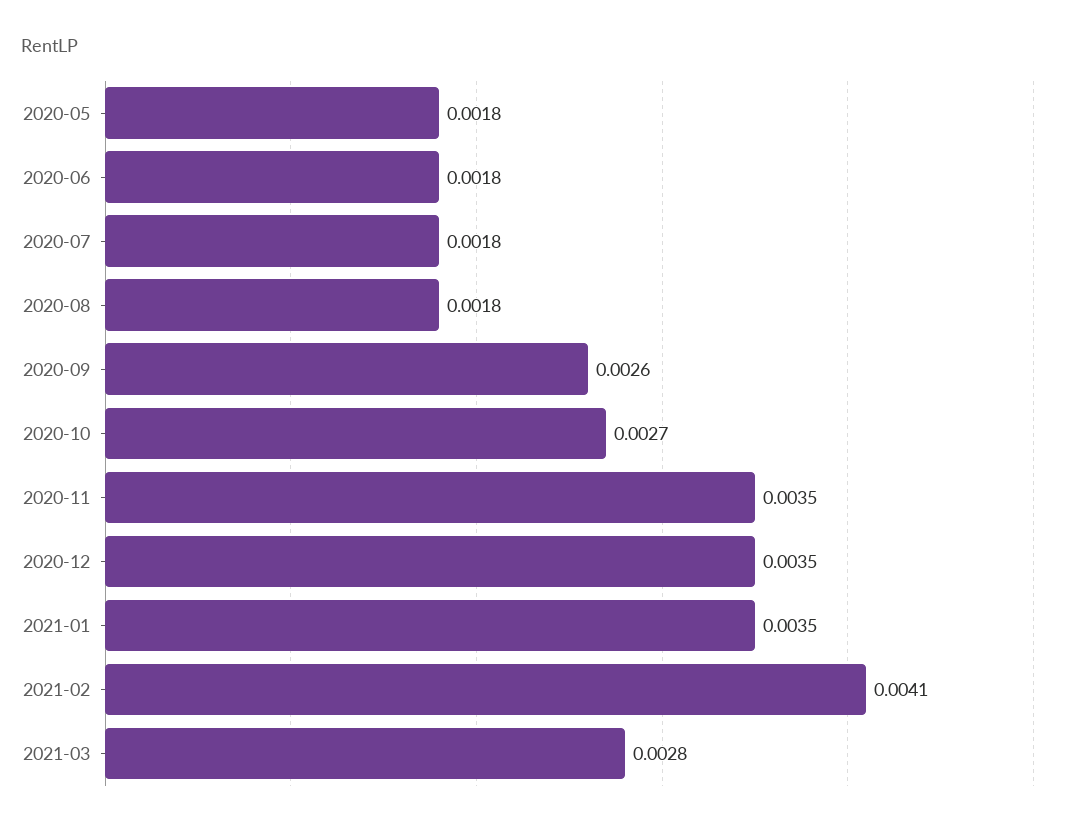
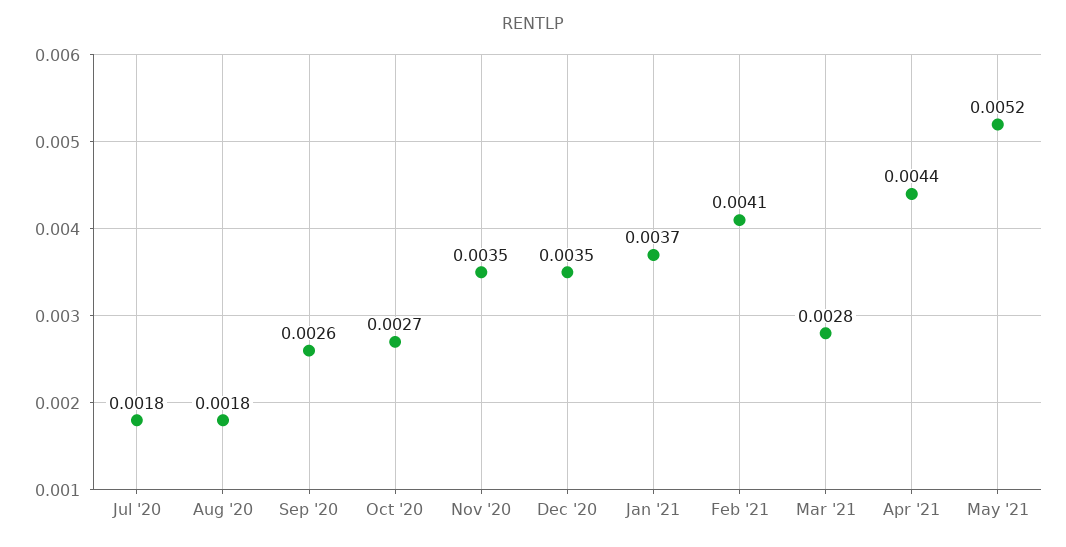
2020-05: 0.0018 -> none
2020-06: 0.0018 -> none
2021-01: 0.0035 -> 0.0037
Apr '21: none -> 0.0044
May '21: none -> 0.0052

